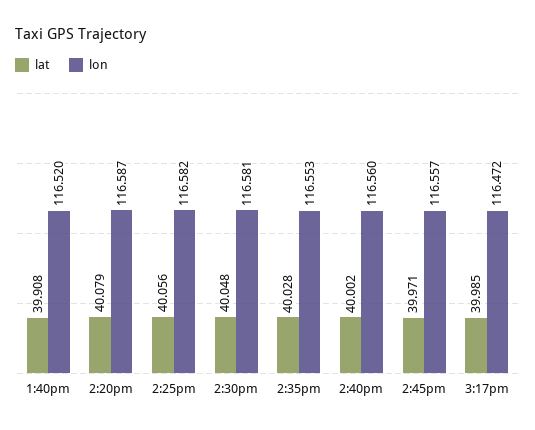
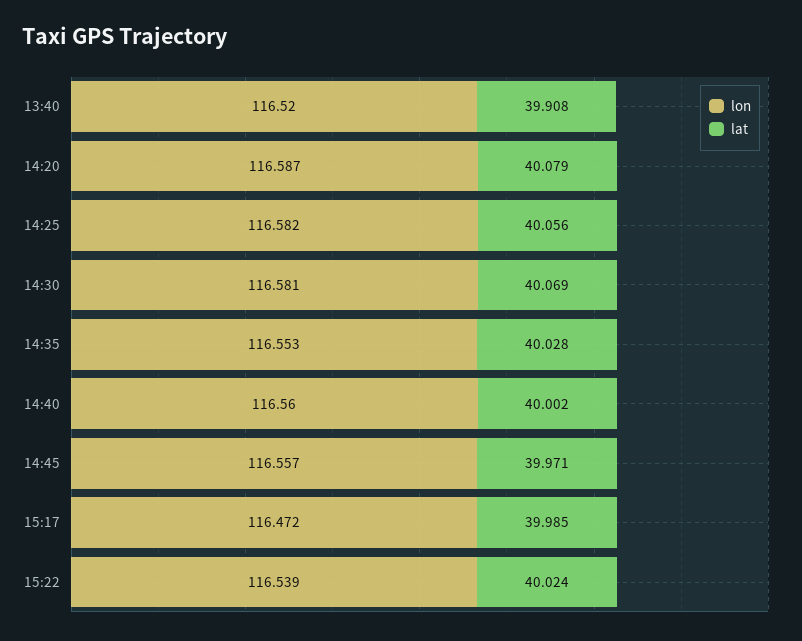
lat, 2:30pm: 40.048 -> 40.069
lon, 15:22: none -> 116.539
lat, 15:22: none -> 40.024

